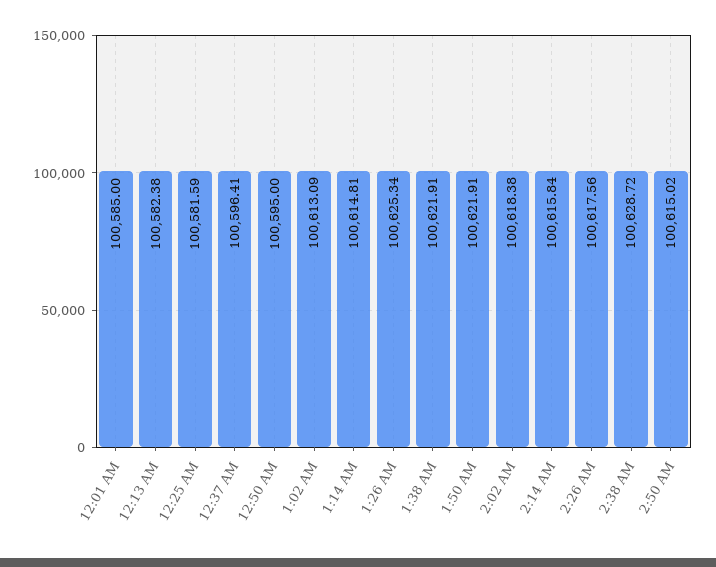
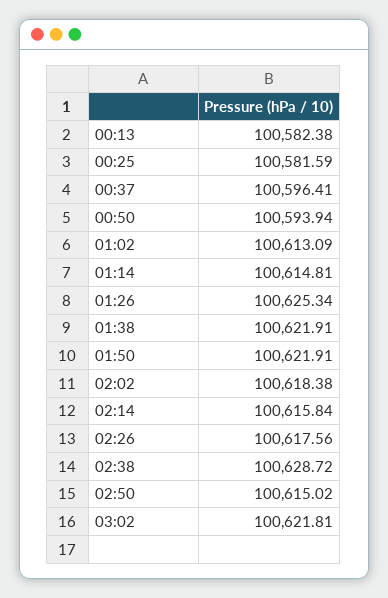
12:01 AM: 100585 -> none
12:50 AM: 100595 -> 100593.94
03:02: none -> 100621.81

